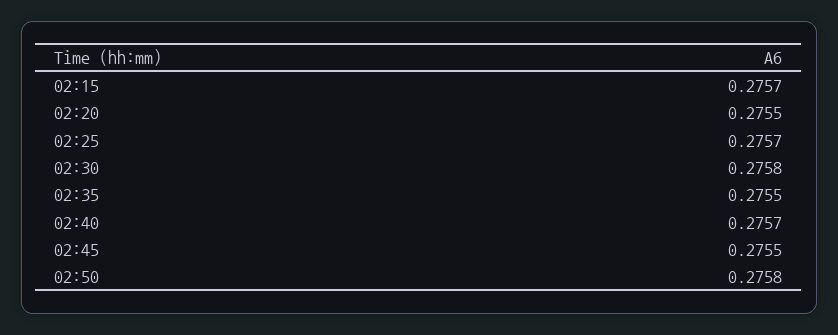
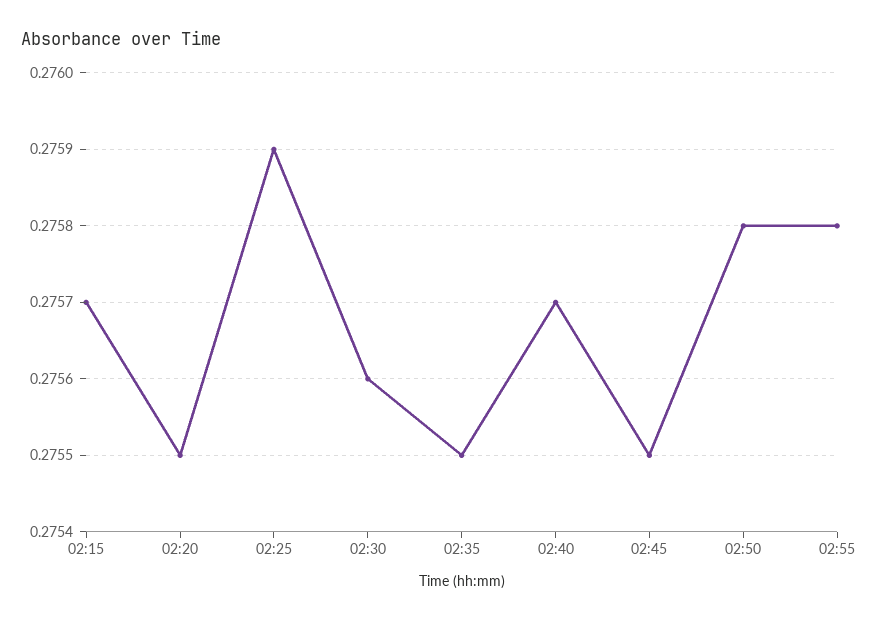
02:25: 0.2757 -> 0.2759
02:30: 0.2758 -> 0.2756
02:55: none -> 0.2758

